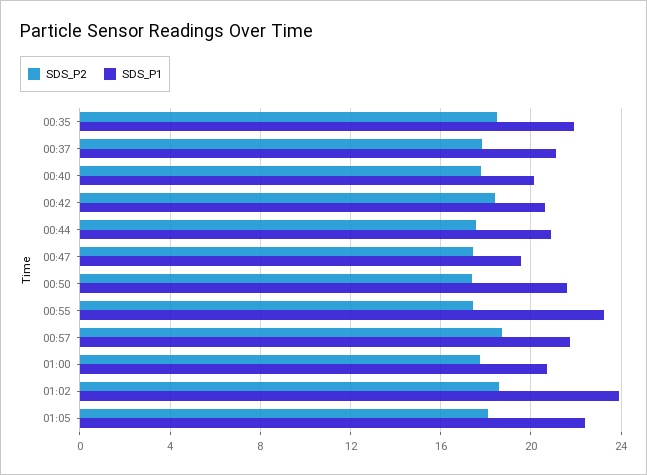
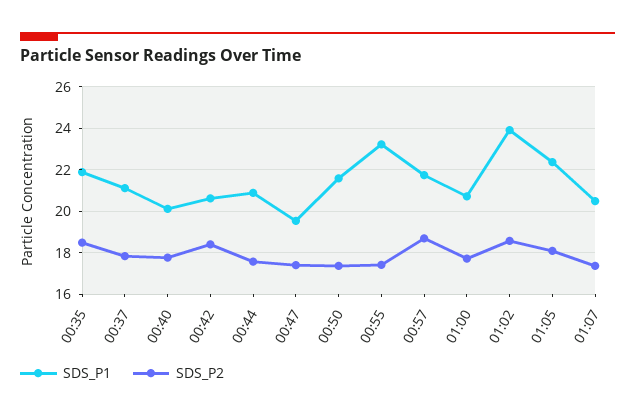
SDS_P1, 01:07: none -> 20.5
SDS_P2, 01:07: none -> 17.5

